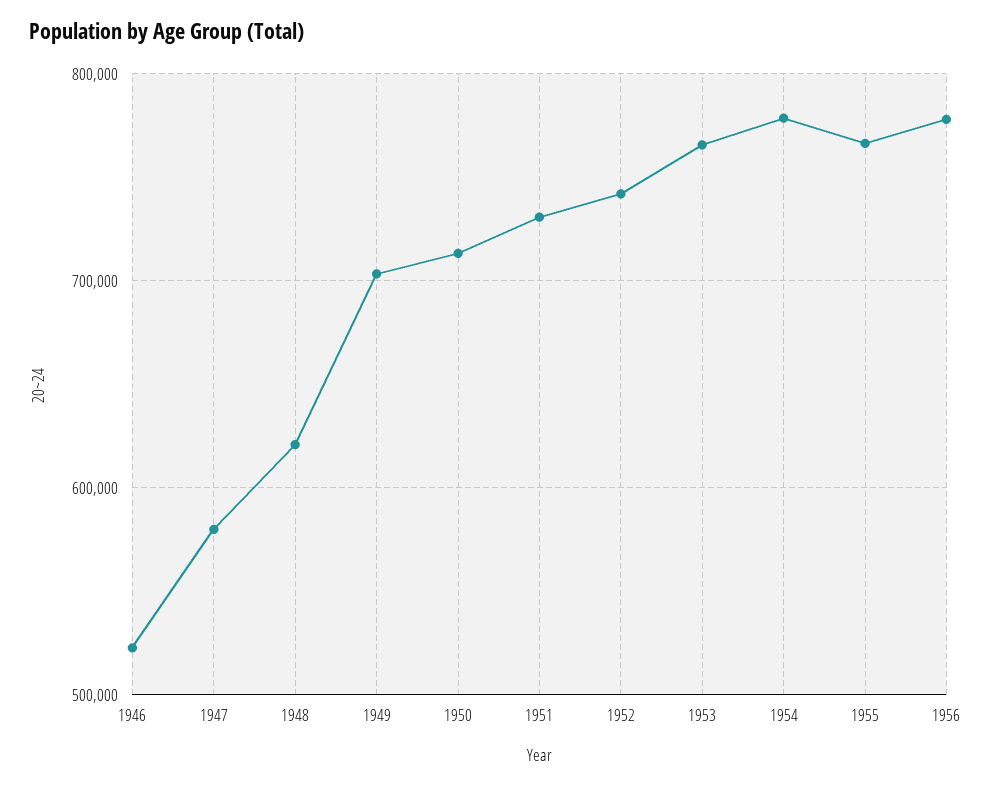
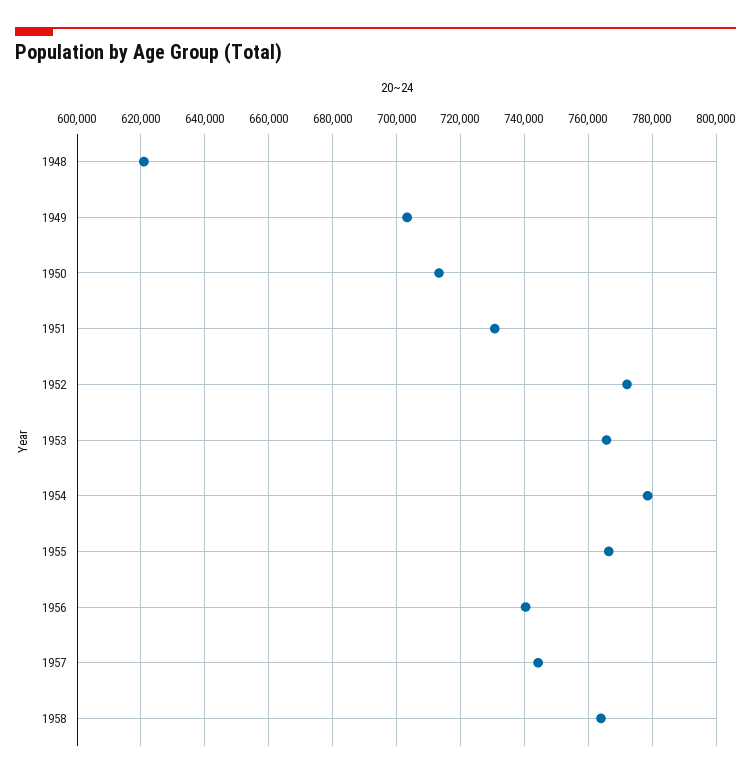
1946: 520000 -> none
1947: 580000 -> none
1952: 740000 -> 772000
1956: 780000 -> 740000
1957: none -> 744000
1958: none -> 764000

